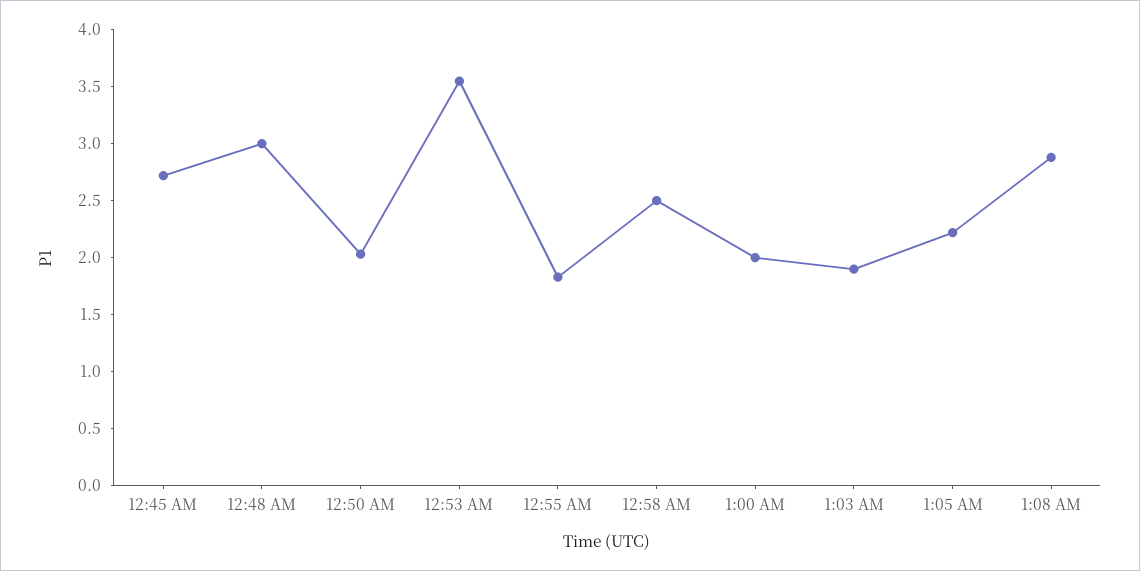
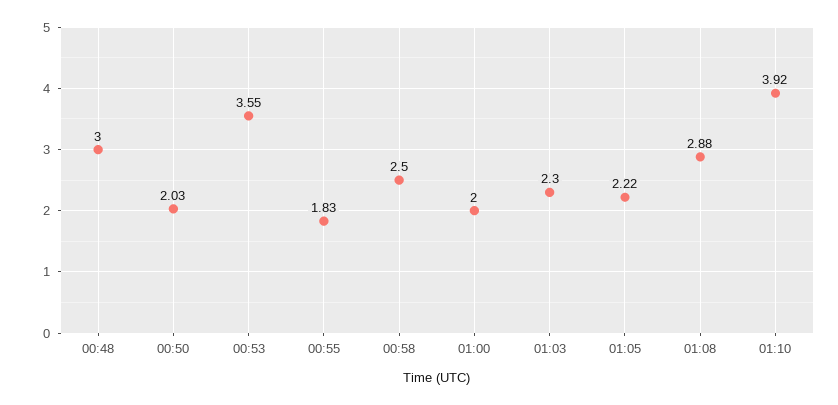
12:45 AM: 2.7 -> none
1:03 AM: 1.9 -> 2.3
01:10: none -> 3.92

